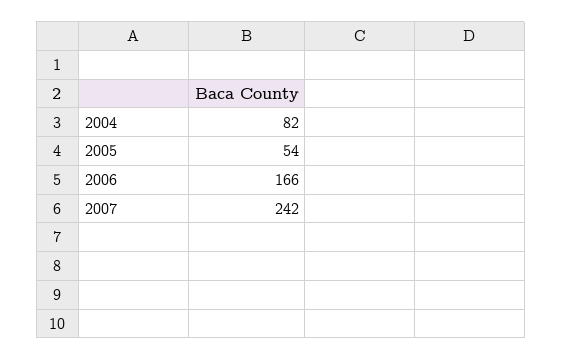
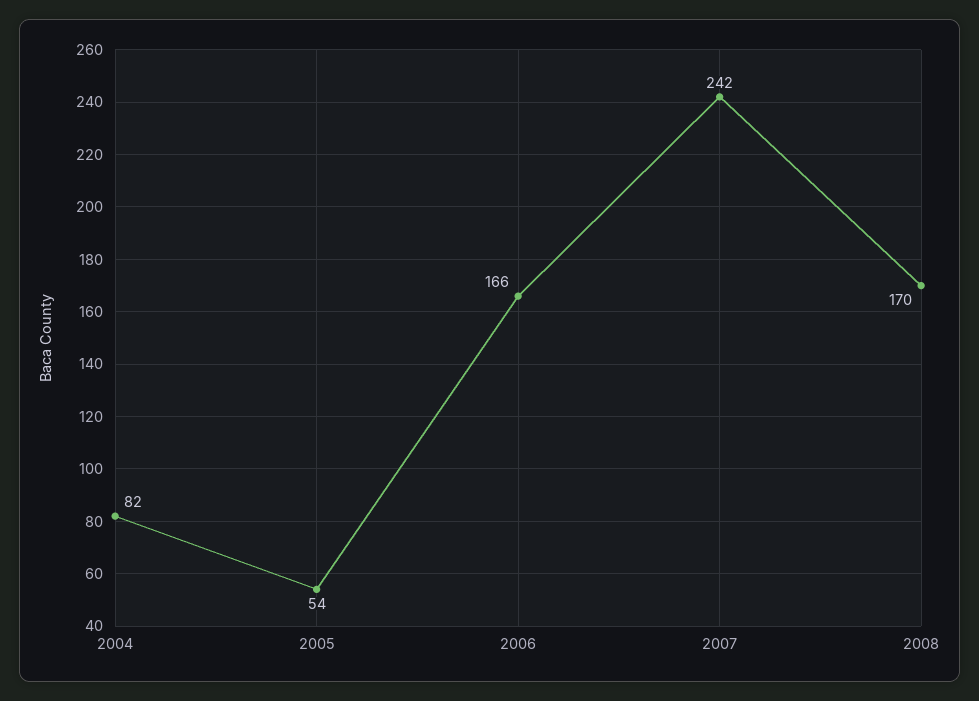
2008: none -> 170

